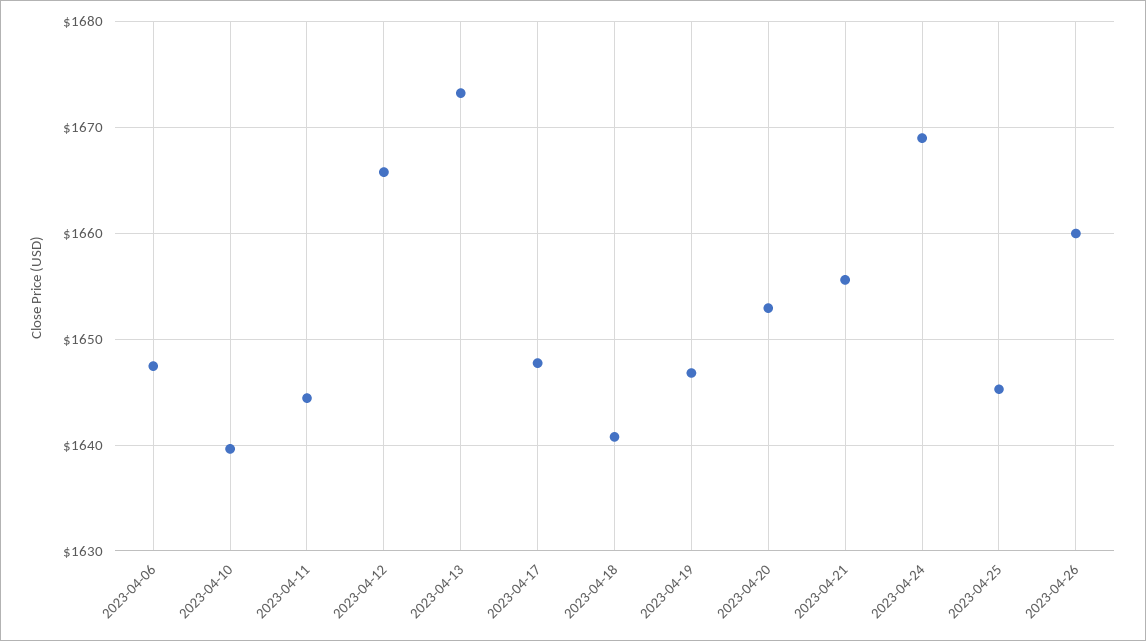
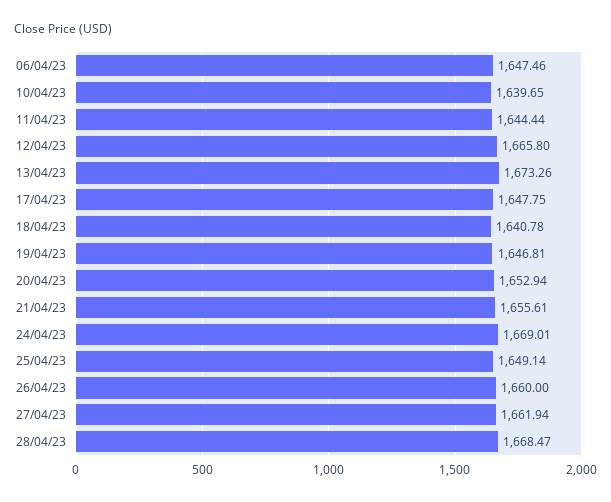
2023-04-25: 1645 -> 1649.14
27/04/23: none -> 1661.94
28/04/23: none -> 1668.47

